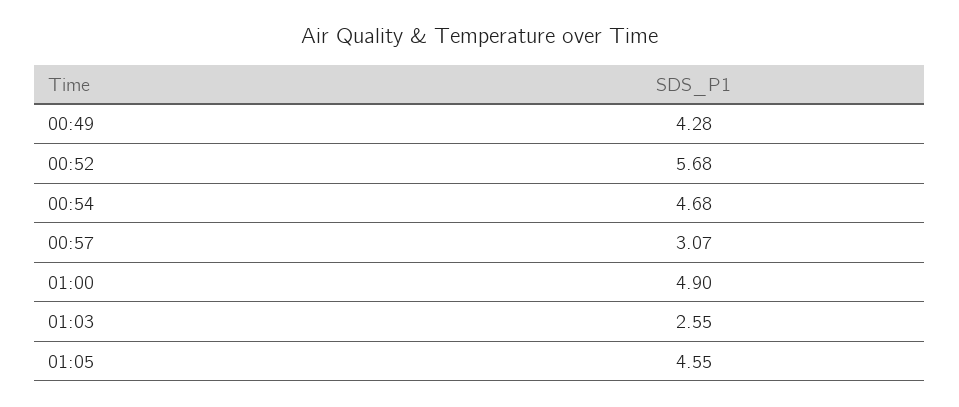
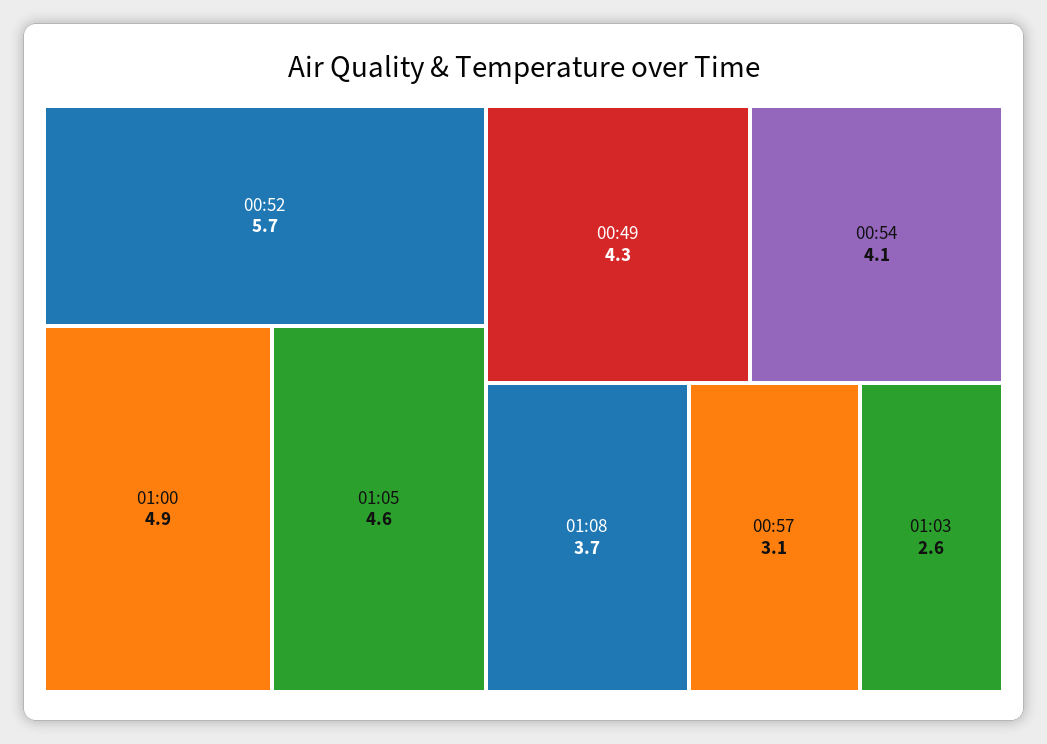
00:54: 4.68 -> 4.1
01:08: none -> 3.7

